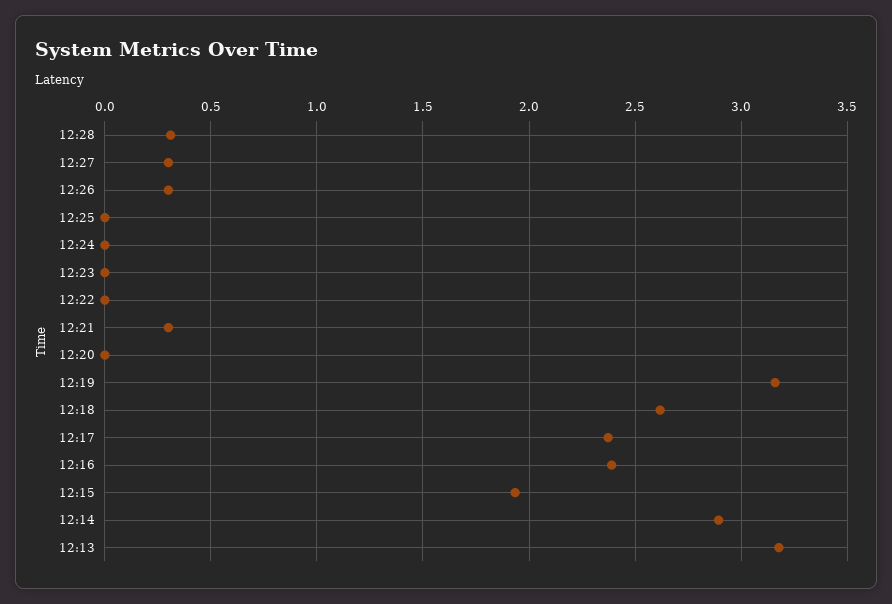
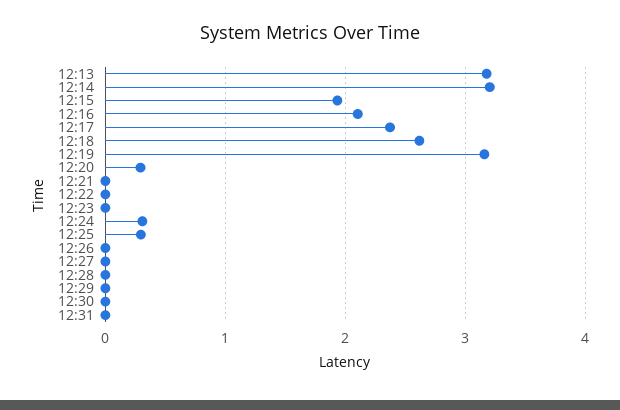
12:28: 0.3 -> 0
12:27: 0.3 -> 0
12:26: 0.3 -> 0
12:25: 0 -> 0.3
12:24: 0 -> 0.3
12:21: 0.3 -> 0
12:20: 0 -> 0.3
12:16: 2.4 -> 2.1
12:14: 2.9 -> 3.2
12:29: none -> 0
12:30: none -> 0
12:31: none -> 0

